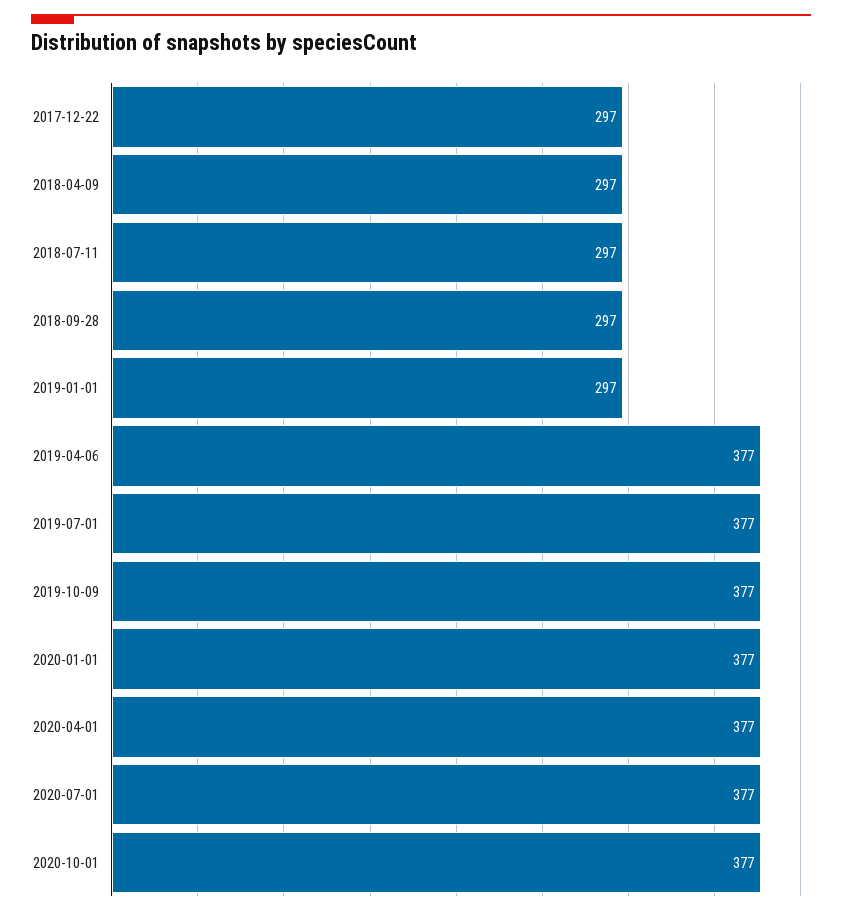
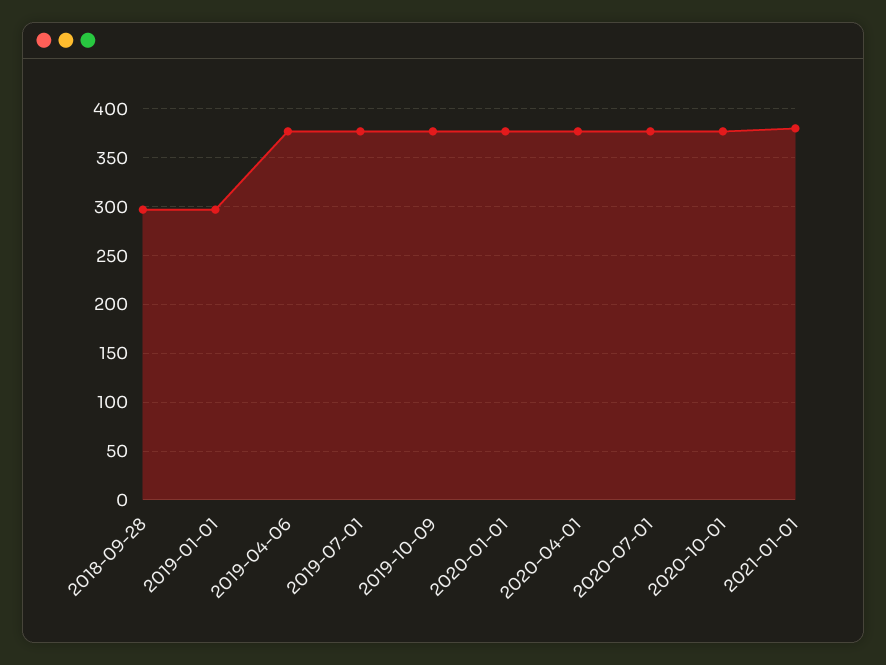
2017-12-22: 297 -> none
2018-04-09: 297 -> none
2018-07-11: 297 -> none
2021-01-01: none -> 380

